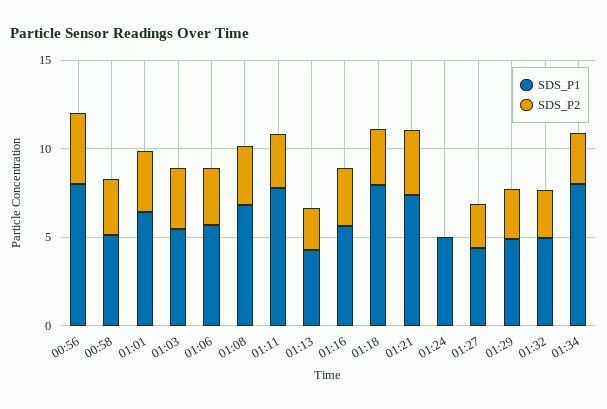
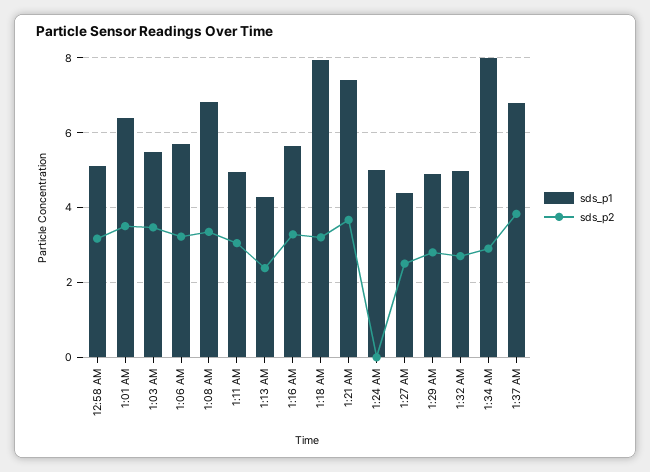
SDS_P1, 00:56: 8 -> none
SDS_P2, 00:56: 4 -> none
SDS_P1, 01:11: 8 -> 5
SDS_P1, 1:37 AM: none -> 6.8
SDS_P2, 1:37 AM: none -> 3.8

